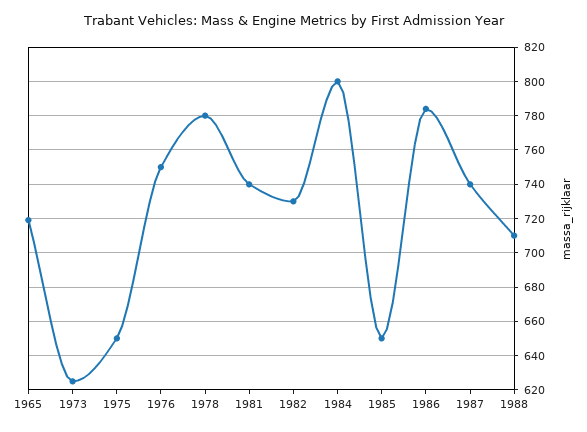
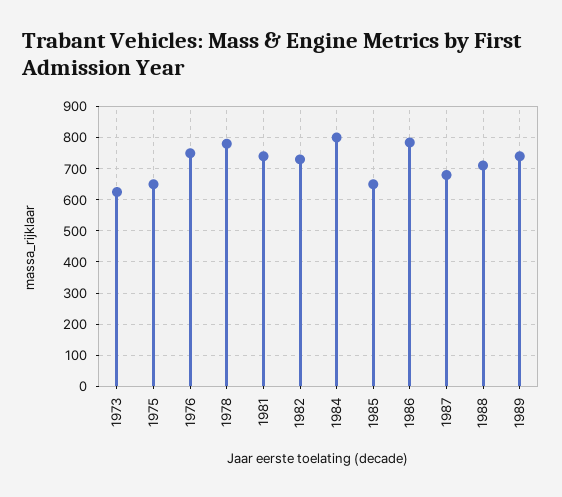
1965: 720 -> none
1987: 740 -> 680
1989: none -> 740

